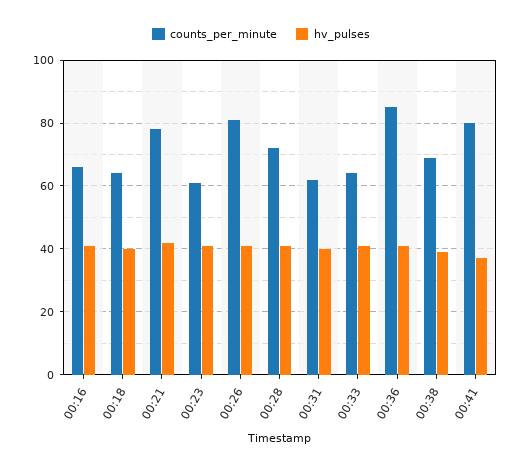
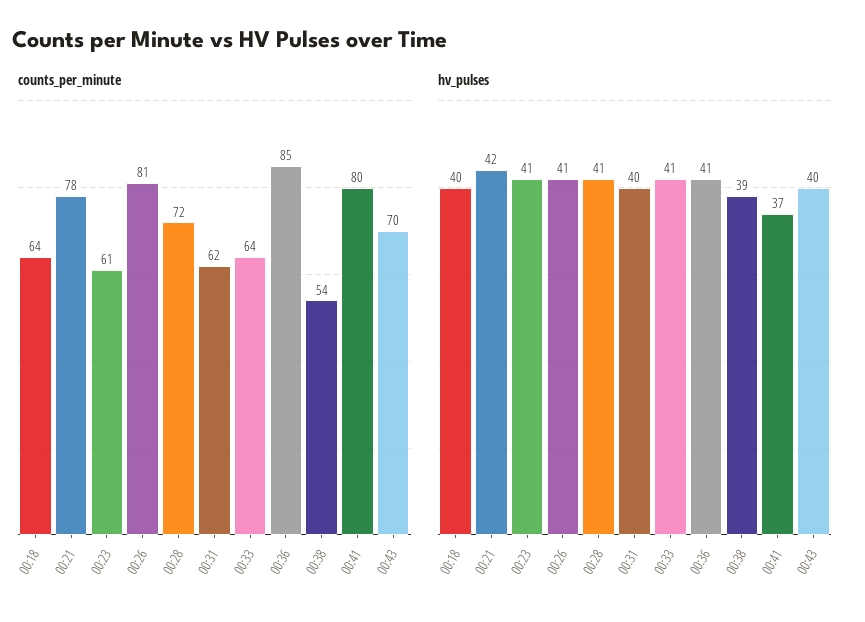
counts_per_minute, 00:16: 65 -> none
hv_pulses, 00:16: 40 -> none
counts_per_minute, 00:38: 70 -> 54
counts_per_minute, 00:43: none -> 70
hv_pulses, 00:43: none -> 40

